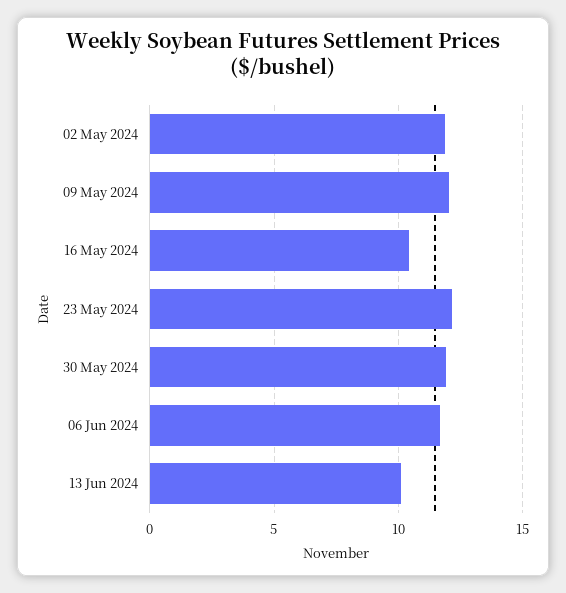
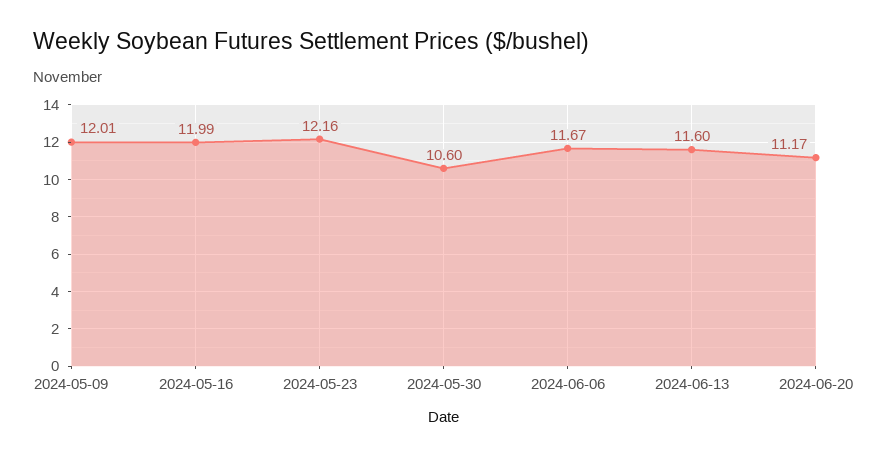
02 May 2024: 12 -> none
16 May 2024: 10.5 -> 11.99
30 May 2024: 12 -> 10.6
13 Jun 2024: 10 -> 11.6
2024-06-20: none -> 11.17

